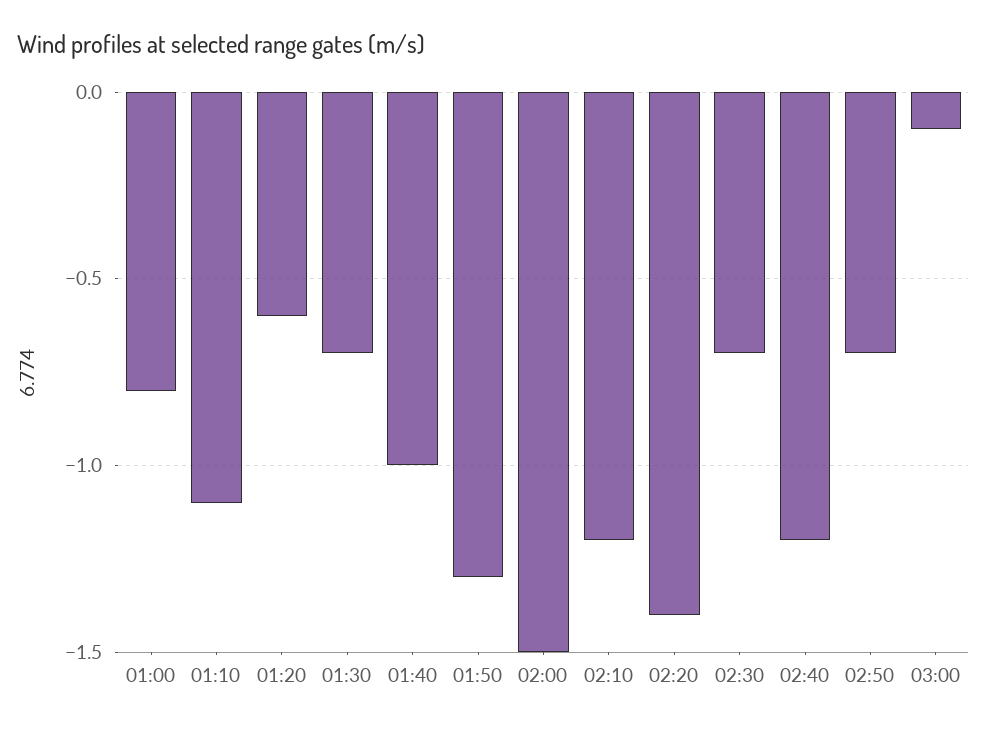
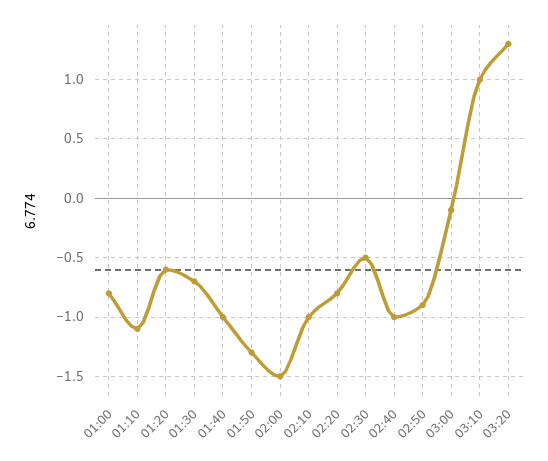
02:10: -1.2 -> -1
02:20: -1.4 -> -0.8
02:30: -0.7 -> -0.5
02:40: -1.2 -> -1
02:50: -0.7 -> -0.9
03:10: none -> 1
03:20: none -> 1.3

